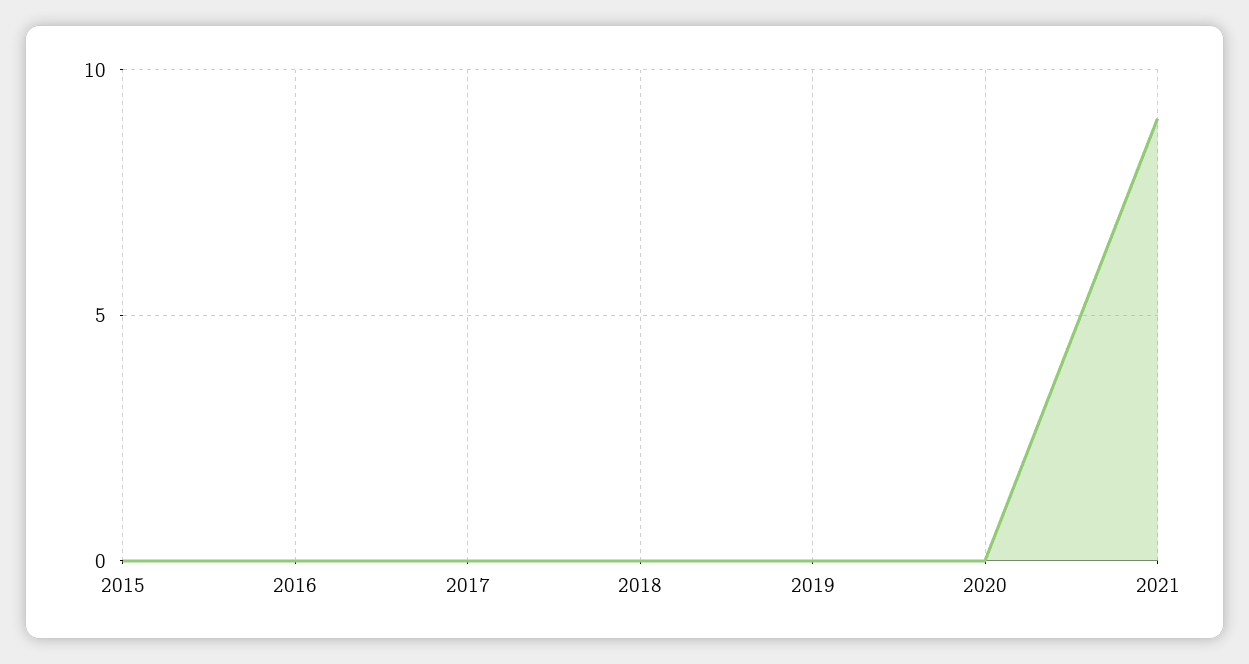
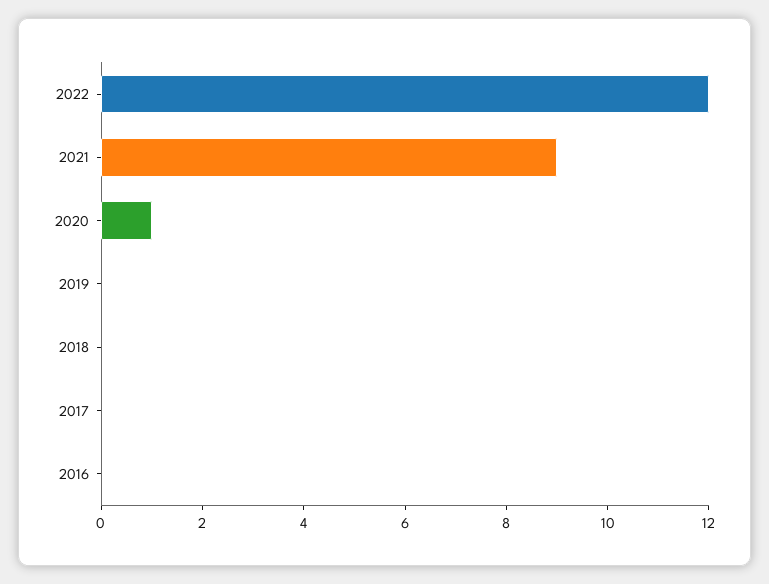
2015: 0 -> none
2020: 0 -> 1
2022: none -> 12

